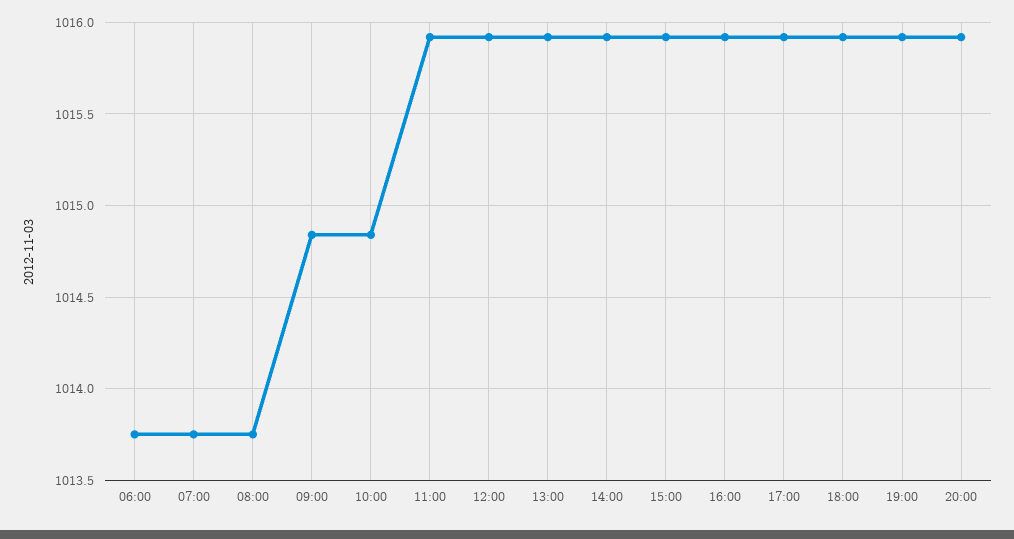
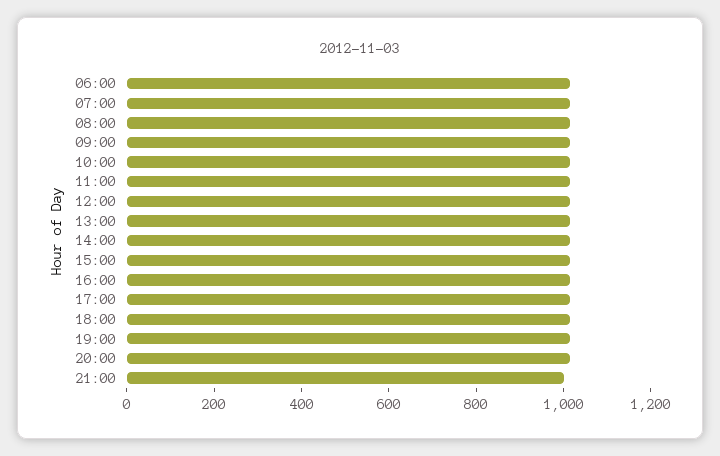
21:00: none -> 1000

